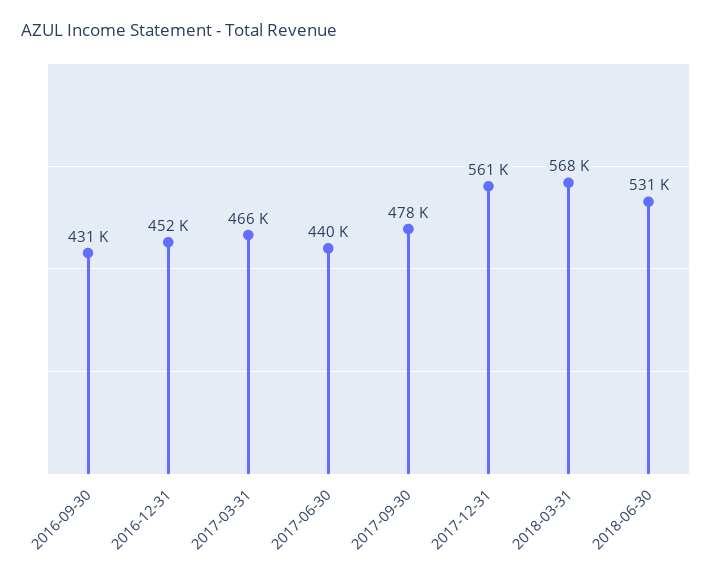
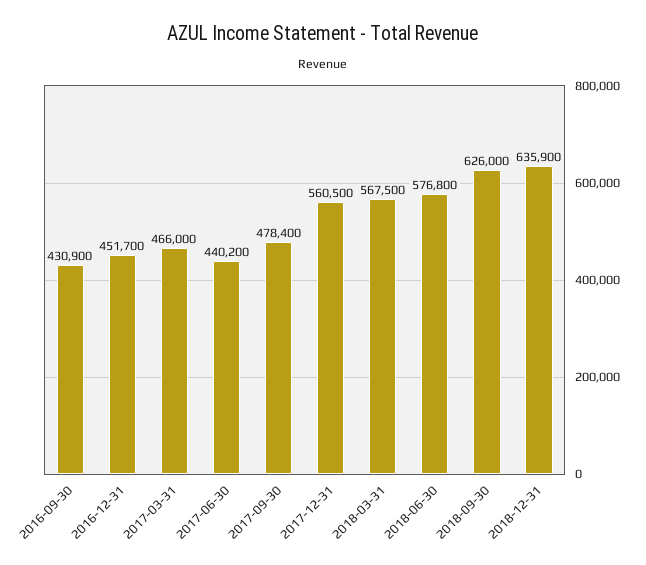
2018-06-30: 531000 -> 576800
2018-09-30: none -> 626000
2018-12-31: none -> 635900

